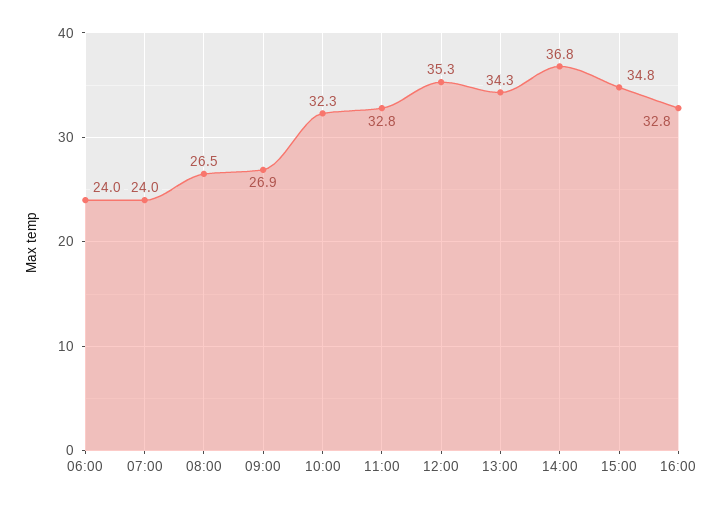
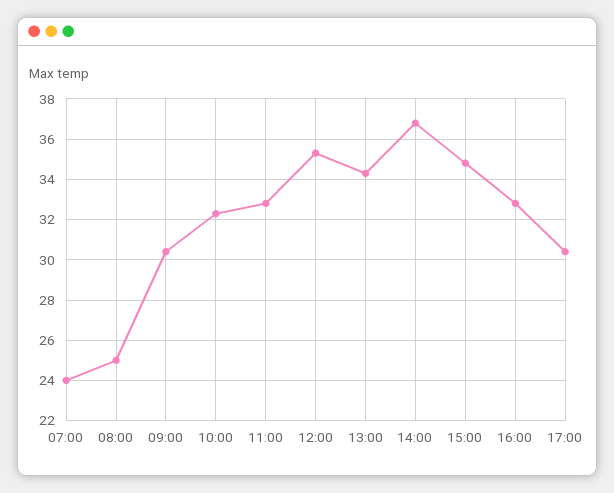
06:00: 24 -> none
08:00: 26.5 -> 25
09:00: 26.9 -> 30.5
17:00: none -> 30.5

